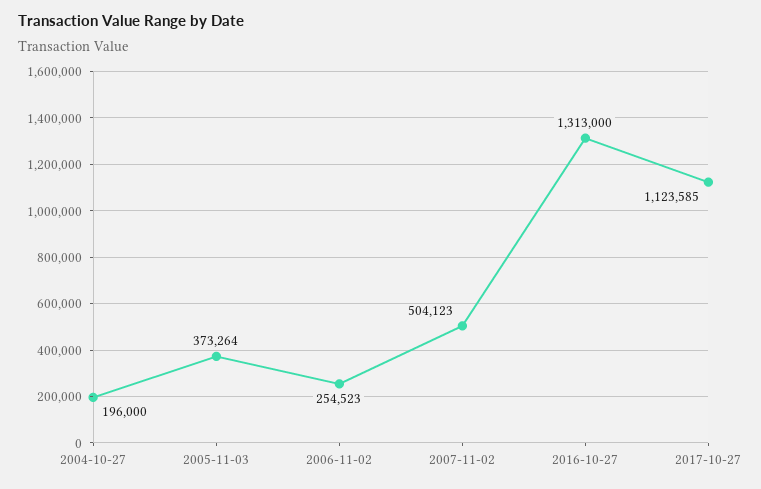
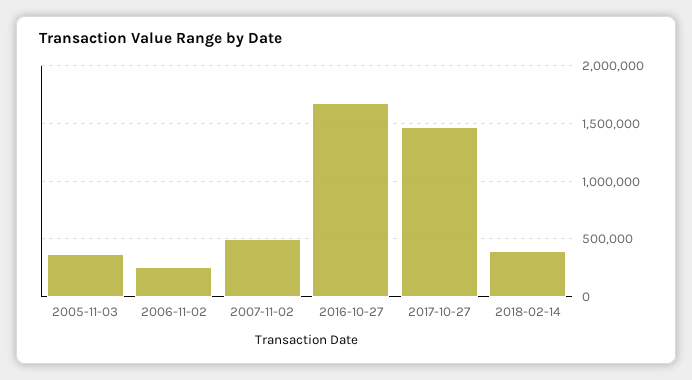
2004-10-27: 196000 -> none
2016-10-27: 1313000 -> 1700000
2017-10-27: 1123585 -> 1500000
2018-02-14: none -> 400000

